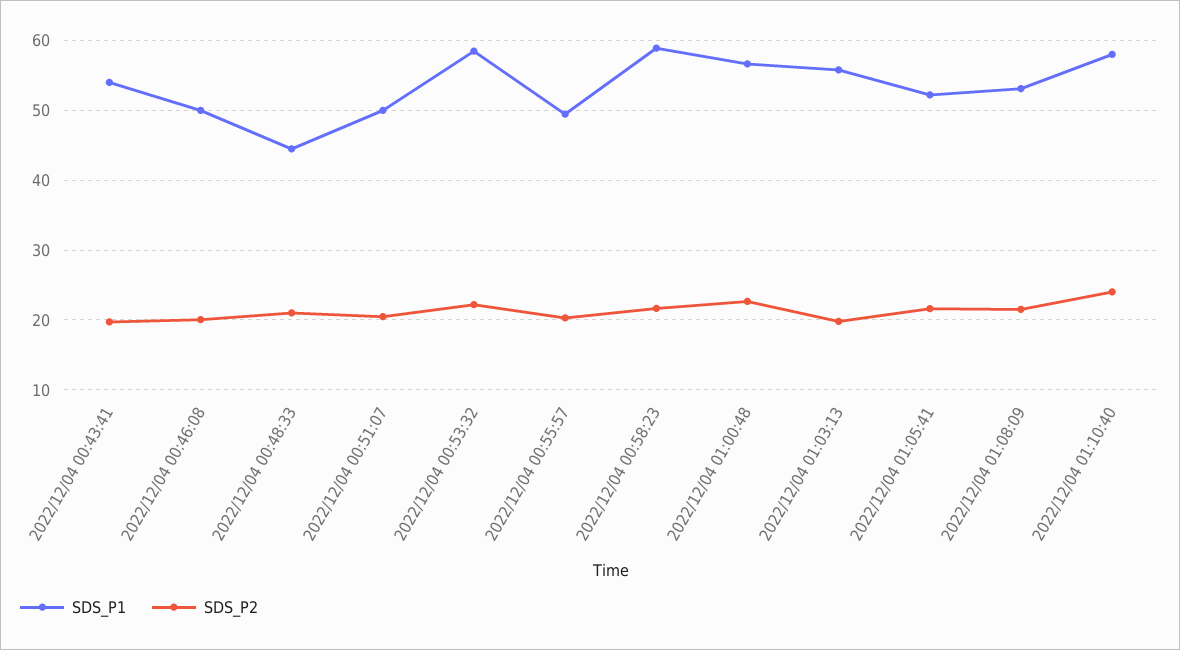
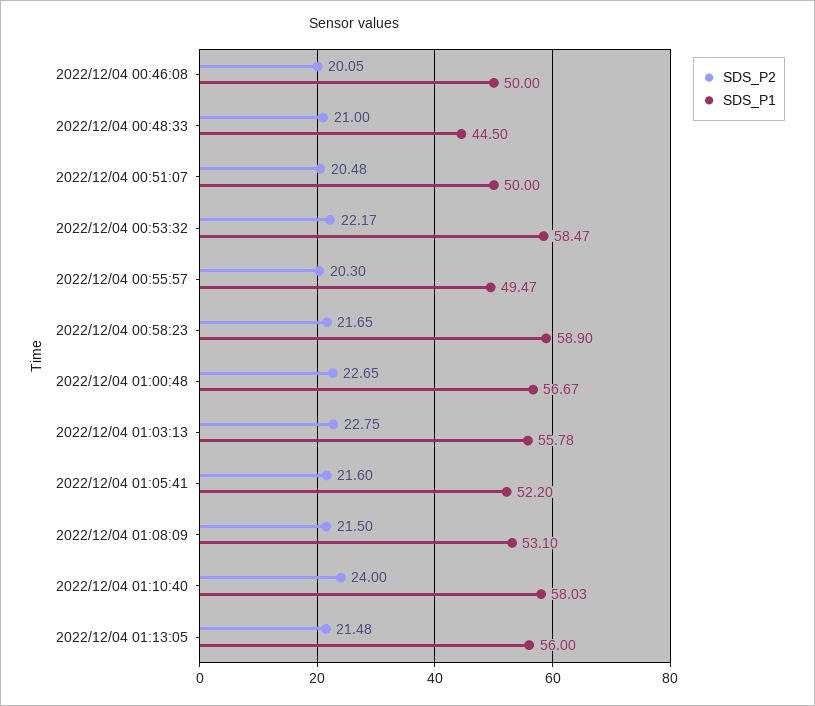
SDS_P1, 2022/12/04 00:43:41: 54 -> none
SDS_P2, 2022/12/04 00:43:41: 20 -> none
SDS_P2, 2022/12/04 01:03:13: 20 -> 22.75
SDS_P2, 2022/12/04 01:13:05: none -> 21.48
SDS_P1, 2022/12/04 01:13:05: none -> 56

